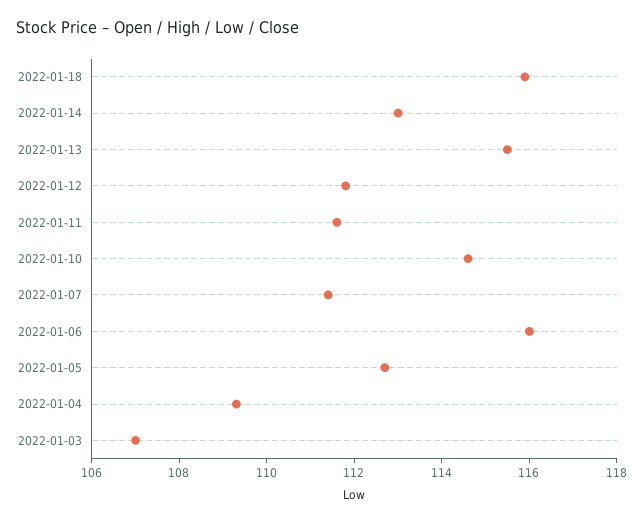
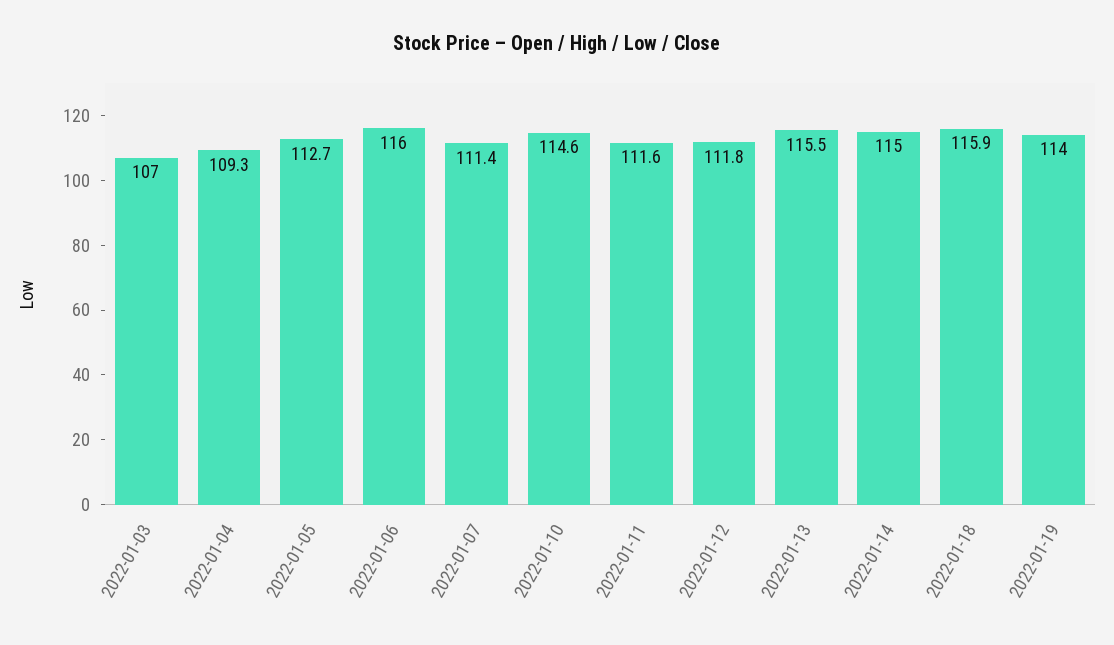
2022-01-14: 113 -> 115
2022-01-19: none -> 114

